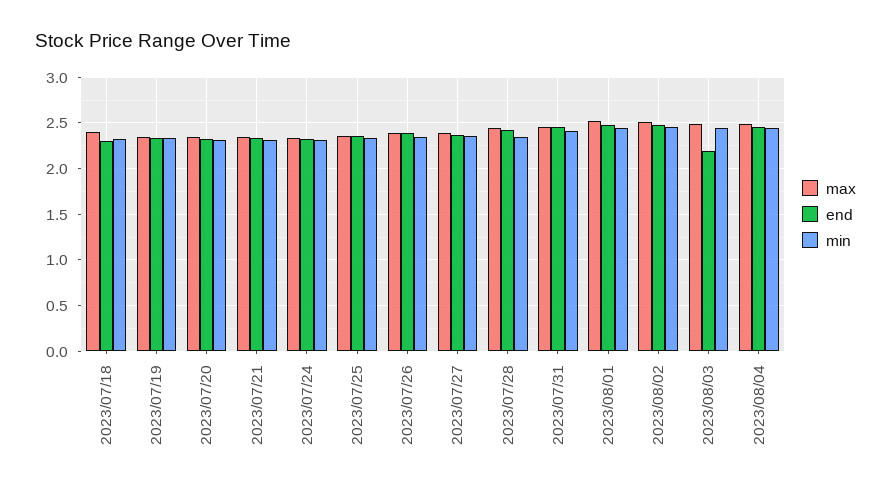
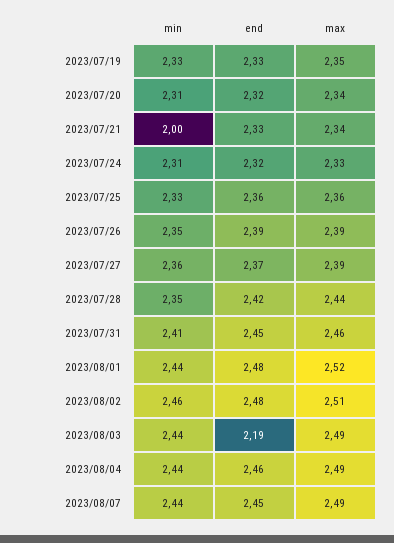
max, 2023/07/18: 2.4 -> none
end, 2023/07/18: 2.3 -> none
min, 2023/07/18: 2.3 -> none
min, 2023/07/21: 2.3 -> 2
min, 2023/08/07: none -> 2.44
end, 2023/08/07: none -> 2.45
max, 2023/08/07: none -> 2.49

